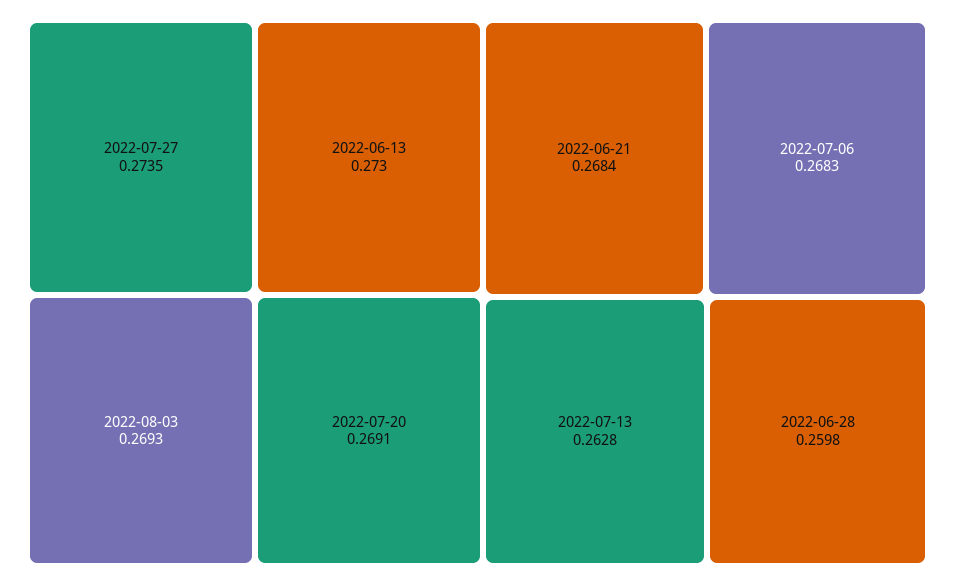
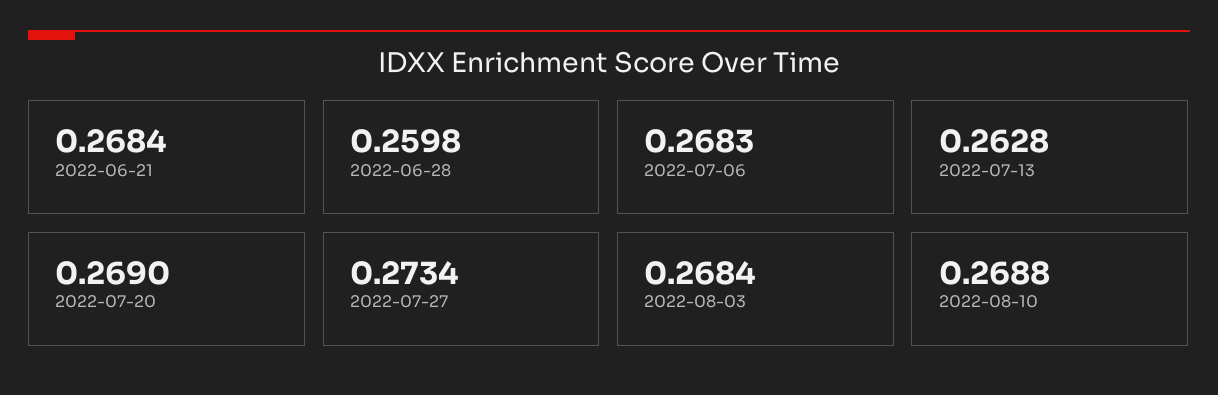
2022-07-27: 0.2735 -> 0.2734
2022-06-13: 0.273 -> none
2022-08-03: 0.2693 -> 0.2684
2022-07-20: 0.2691 -> 0.269
2022-08-10: none -> 0.2688

